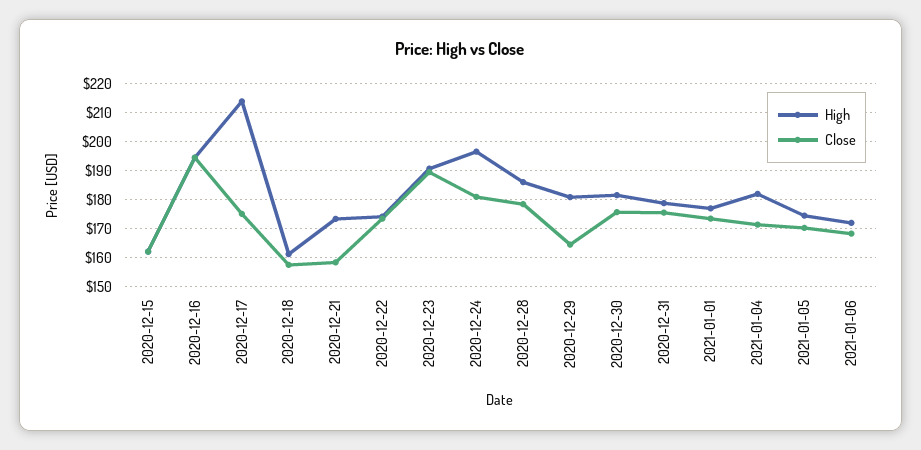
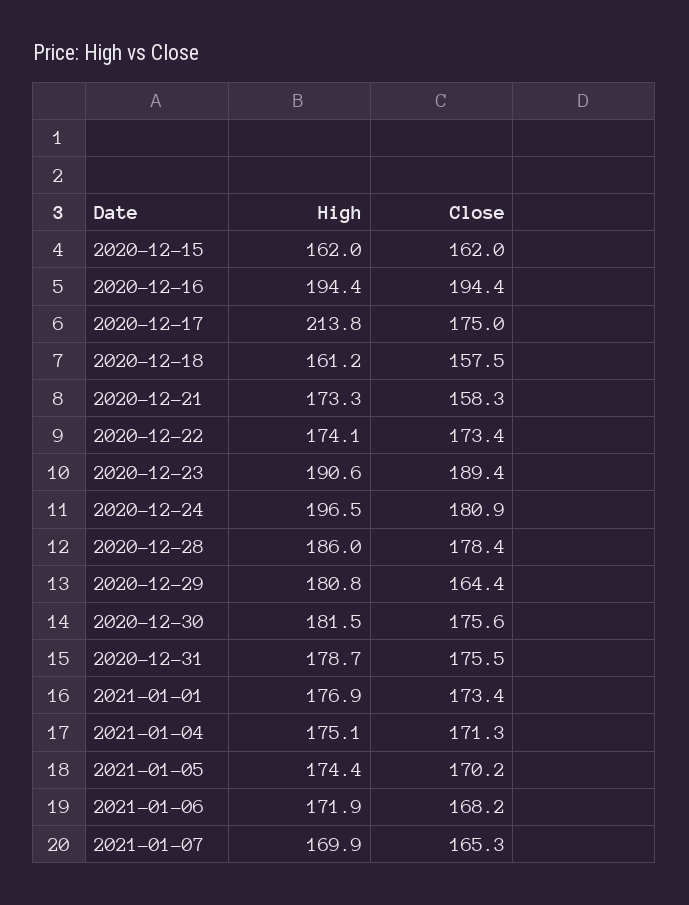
High, 2021-01-04: 182.5 -> 175.1
High, 2021-01-07: none -> 169.9
Close, 2021-01-07: none -> 165.3

